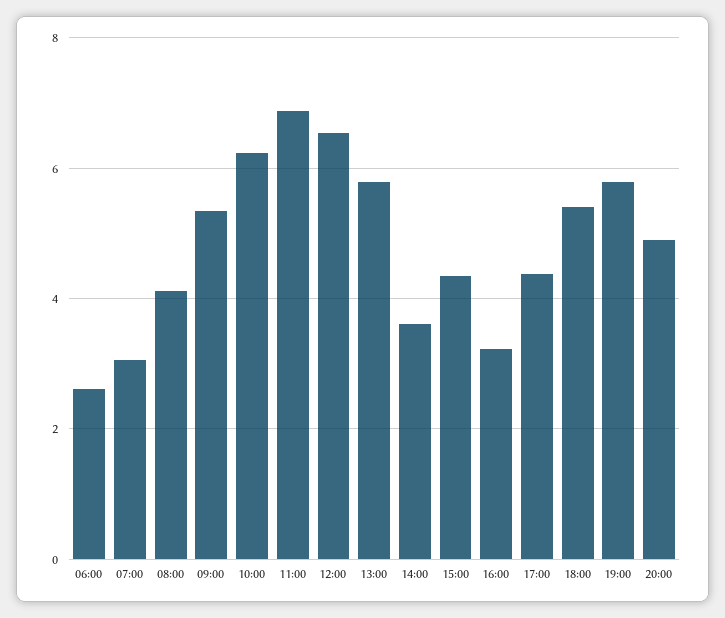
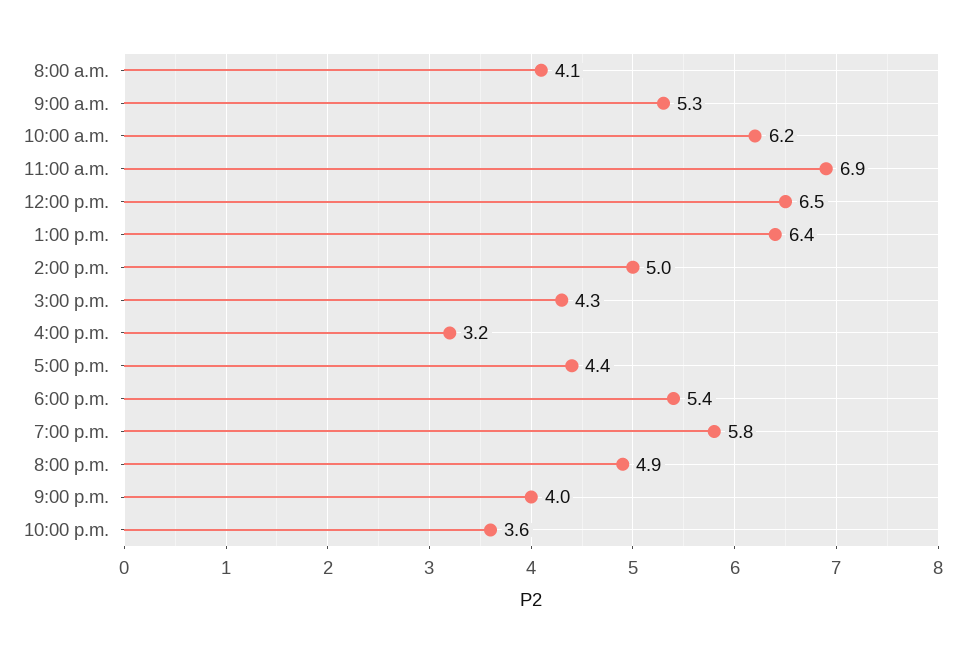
06:00: 2.6 -> none
07:00: 3 -> none
13:00: 5.8 -> 6.4
14:00: 3.6 -> 5
9:00 p.m.: none -> 4
10:00 p.m.: none -> 3.6

